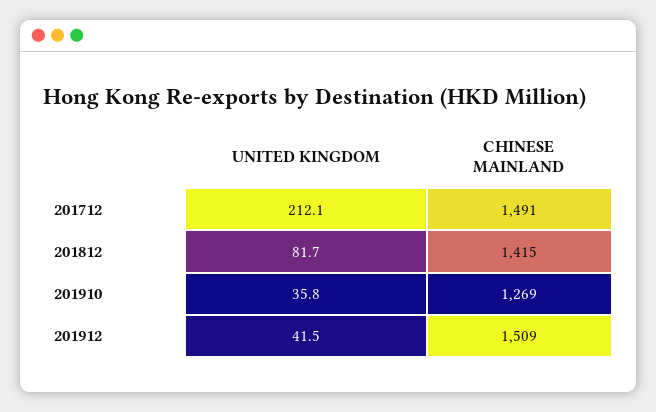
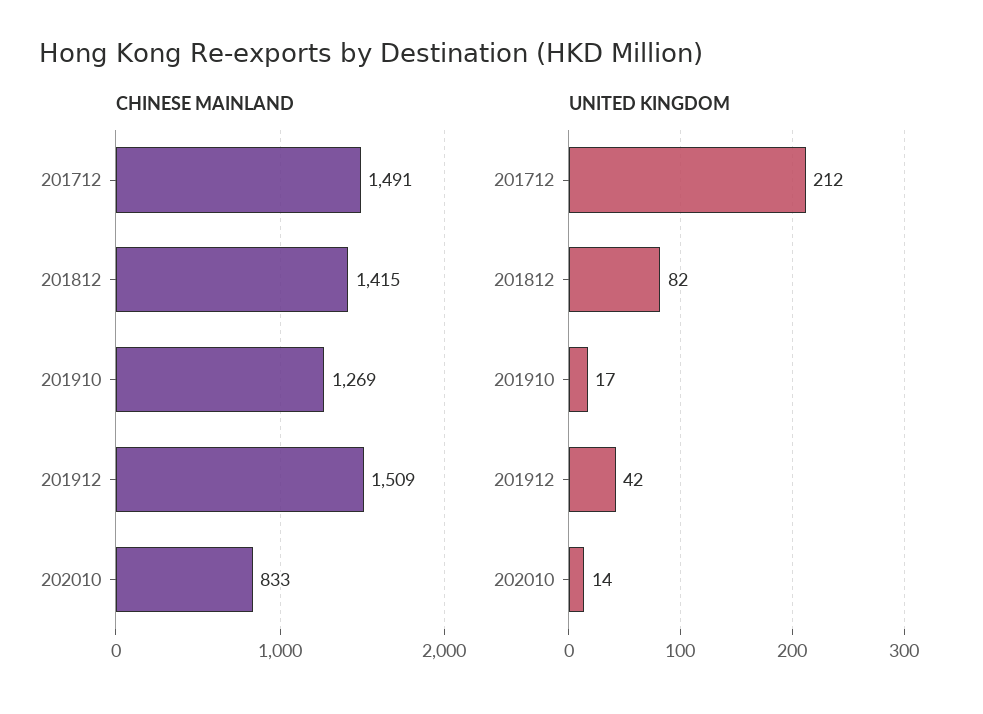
UNITED KINGDOM, 201910: 35.8 -> 17
CHINESE MAINLAND, 202010: none -> 833
UNITED KINGDOM, 202010: none -> 14

